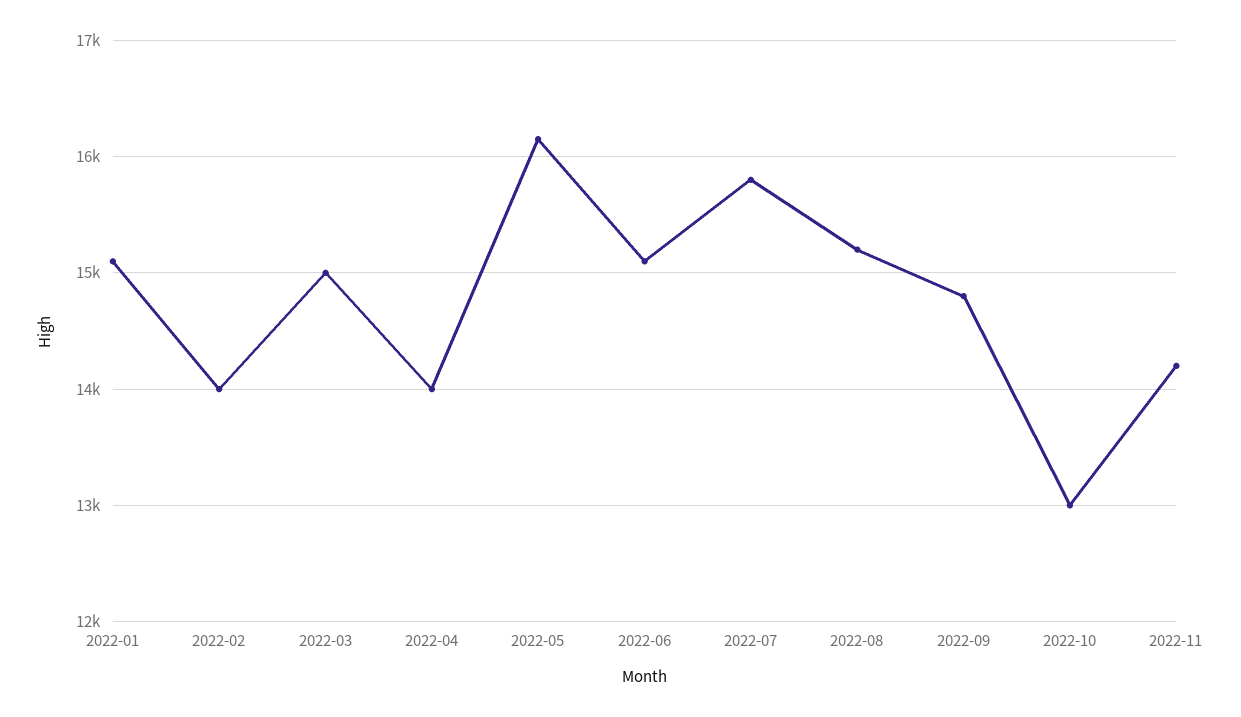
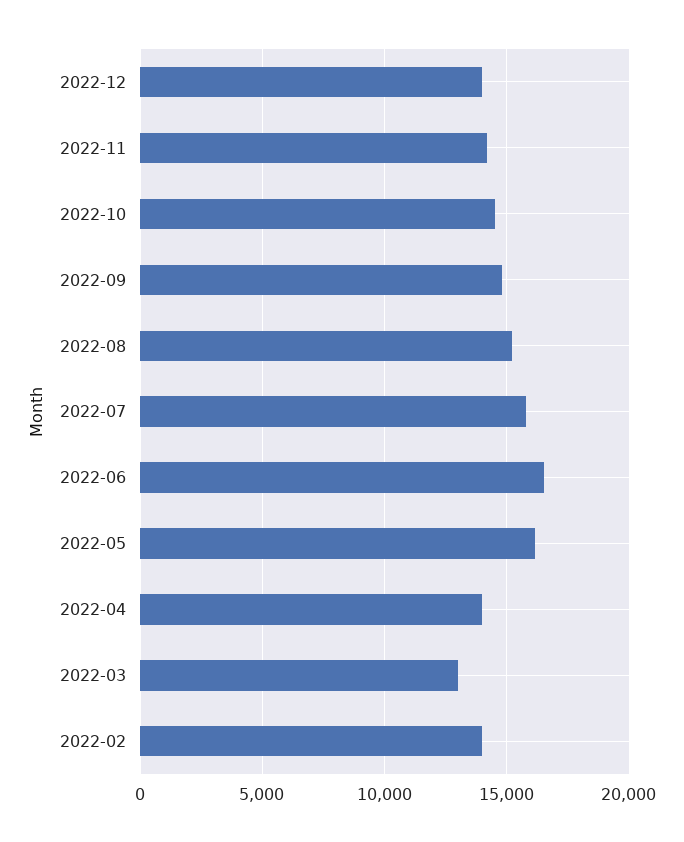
2022-01: 15100 -> none
2022-03: 15000 -> 13000
2022-06: 15100 -> 16500
2022-10: 13000 -> 14500
2022-12: none -> 14000

